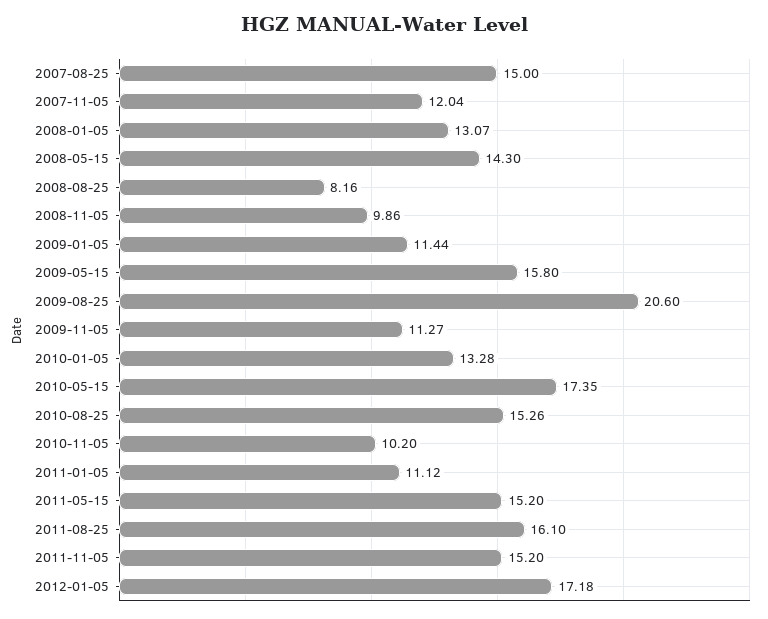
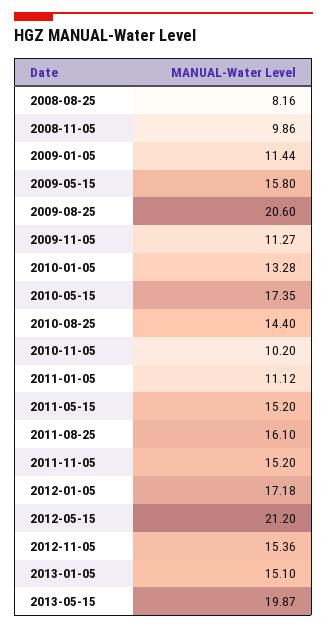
2007-08-25: 15 -> none
2007-11-05: 12.04 -> none
2008-01-05: 13.07 -> none
2008-05-15: 14.3 -> none
2010-08-25: 15.26 -> 14.4
2012-05-15: none -> 21.2
2012-11-05: none -> 15.36
2013-01-05: none -> 15.1
2013-05-15: none -> 19.87

